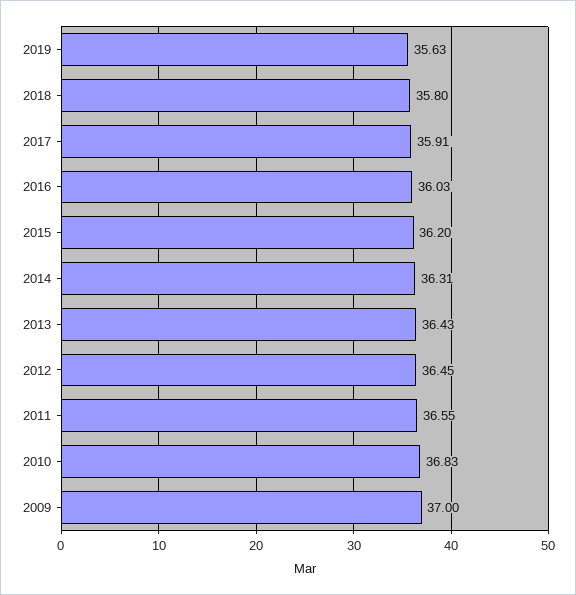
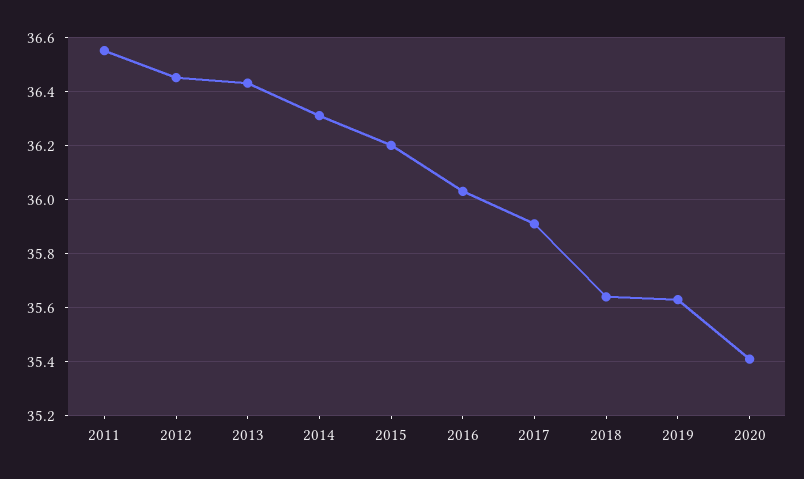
2018: 35.8 -> 35.65
2010: 36.83 -> none
2009: 37 -> none
2020: none -> 35.4

